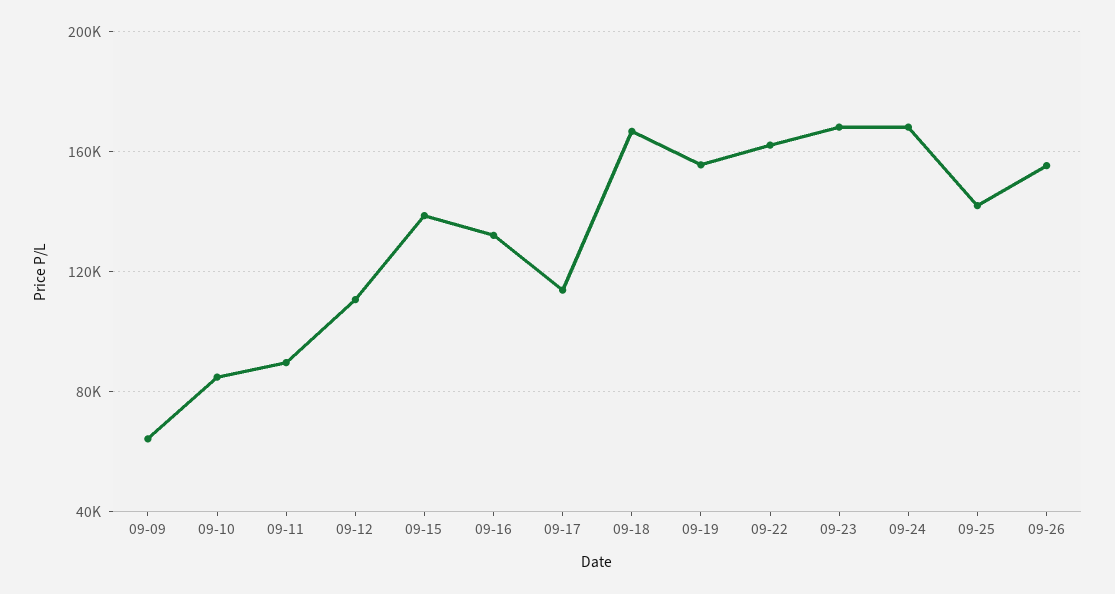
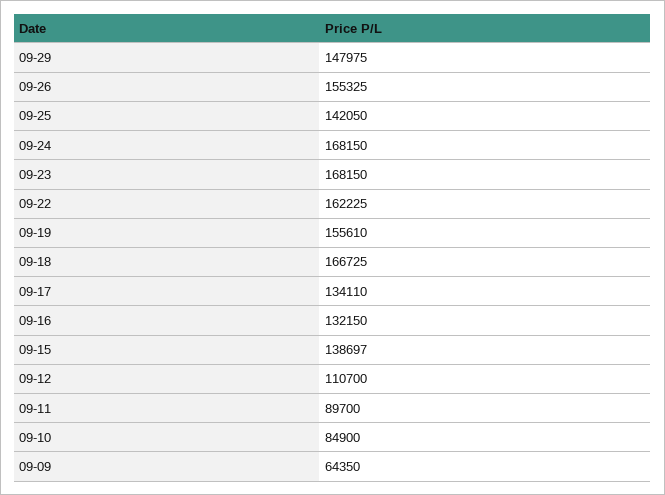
09-17: 115000 -> 134110
09-29: none -> 147975

